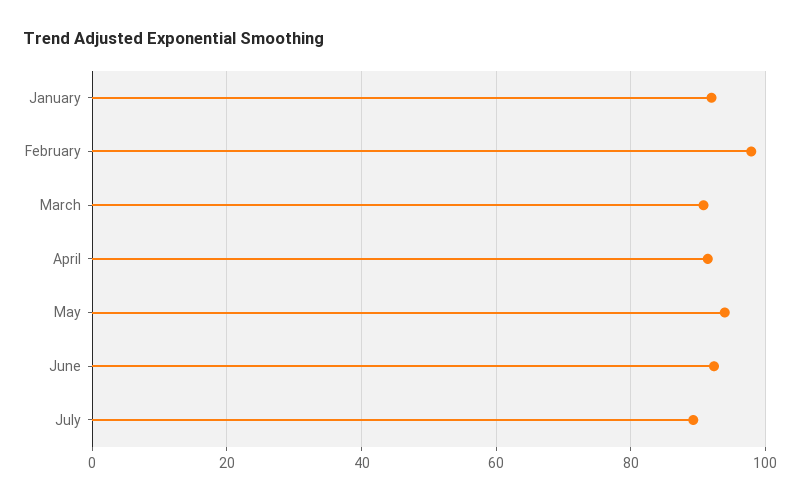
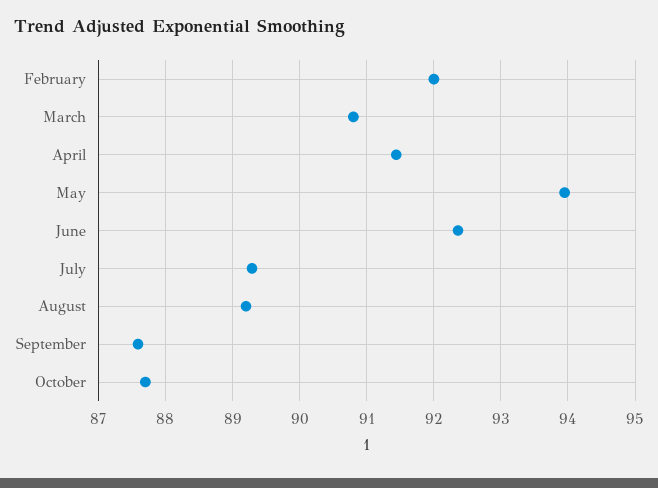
January: 92 -> none
February: 98 -> 92
August: none -> 89.2
September: none -> 87.6
October: none -> 87.7

